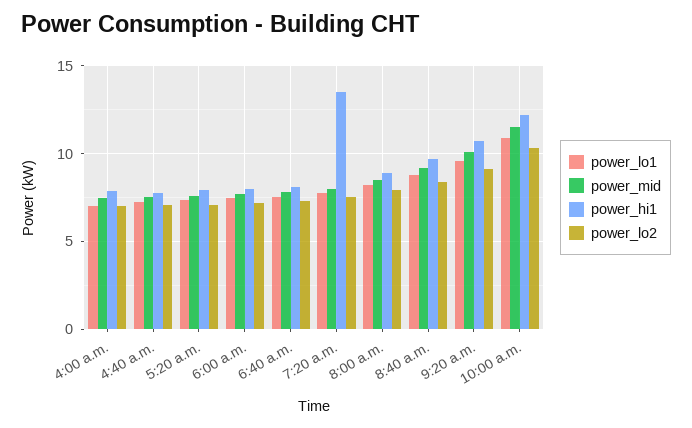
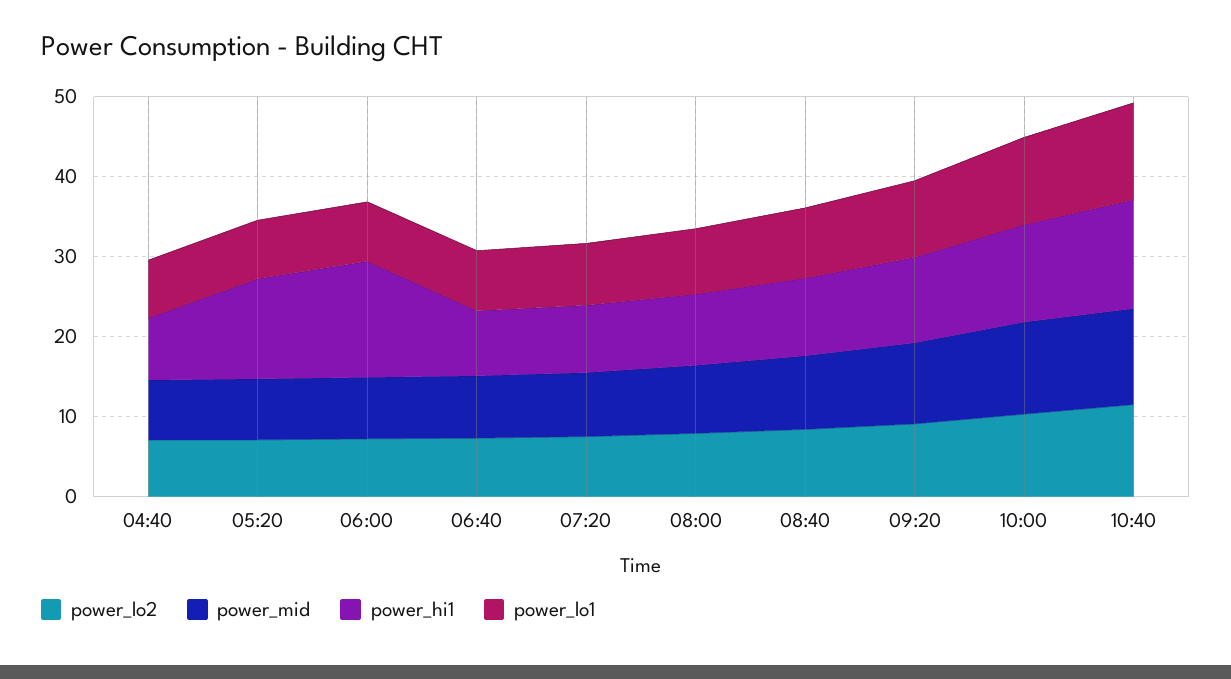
power_lo1, 4:00 a.m.: 7 -> none
power_mid, 4:00 a.m.: 7.5 -> none
power_hi1, 4:00 a.m.: 8 -> none
power_lo2, 4:00 a.m.: 7 -> none
power_hi1, 5:20 a.m.: 8 -> 12
power_hi1, 6:00 a.m.: 8 -> 14
power_hi1, 7:20 a.m.: 13.5 -> 8
power_lo2, 10:40: none -> 12
power_mid, 10:40: none -> 12
power_hi1, 10:40: none -> 14
power_lo1, 10:40: none -> 12

